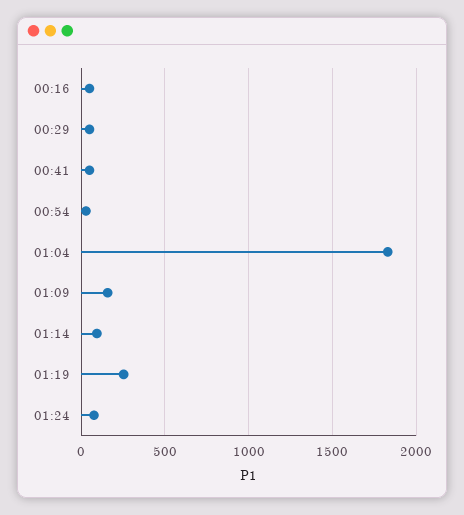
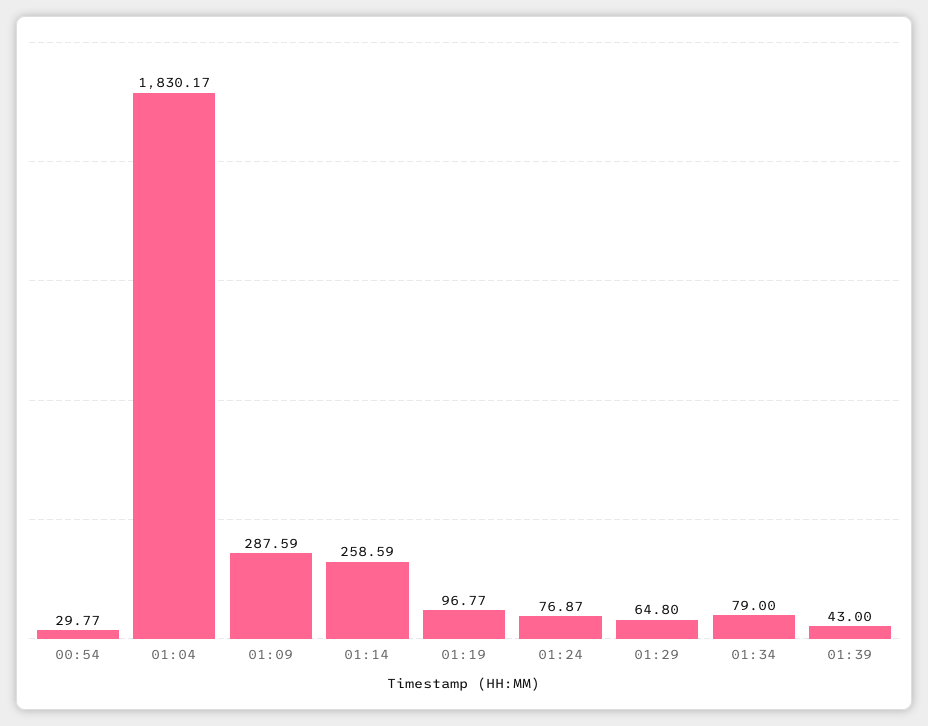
00:16: 50 -> none
00:29: 50 -> none
00:41: 50 -> none
01:09: 150 -> 287.59
01:14: 100 -> 258.59
01:19: 250 -> 96.77
01:29: none -> 64.8
01:34: none -> 79
01:39: none -> 43

